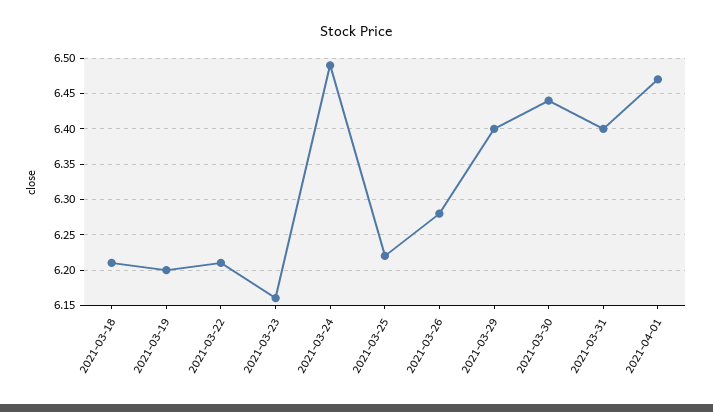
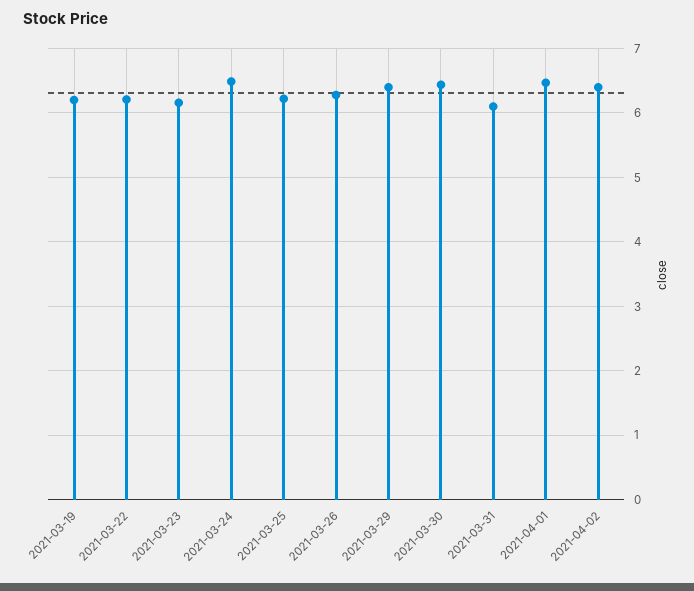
2021-03-18: 6.21 -> none
2021-03-31: 6.4 -> 6.1
2021-04-02: none -> 6.4

